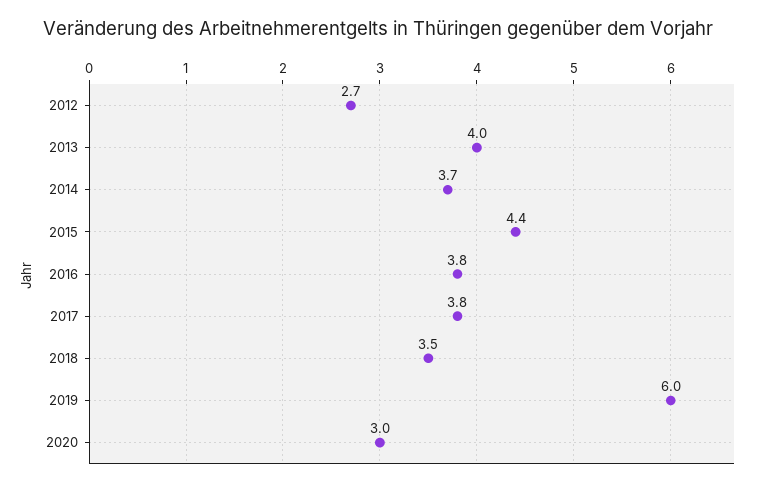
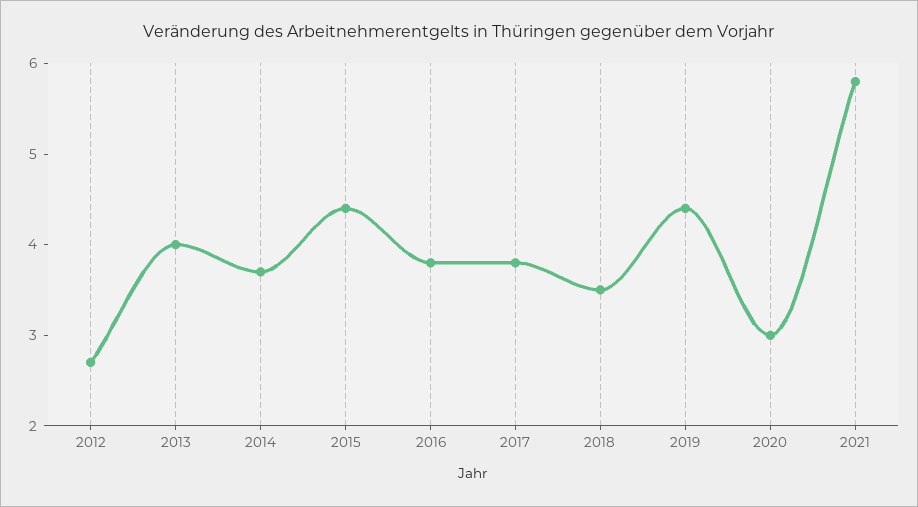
2019: 6 -> 4.4
2021: none -> 5.8

